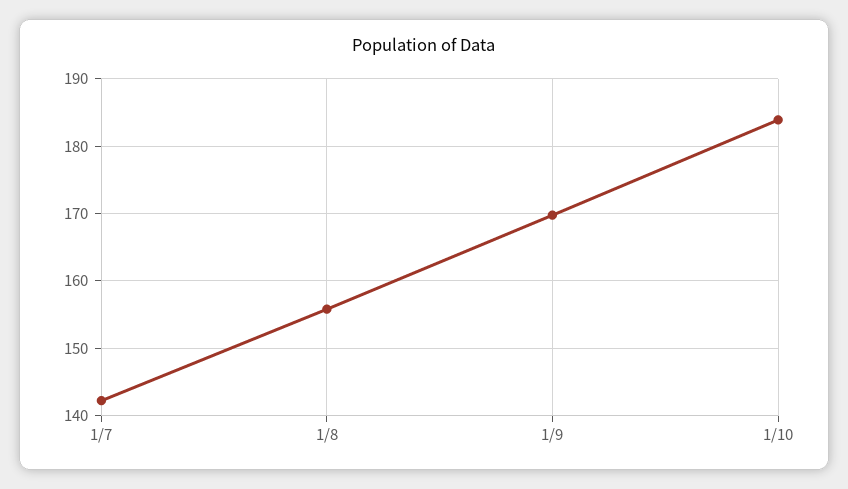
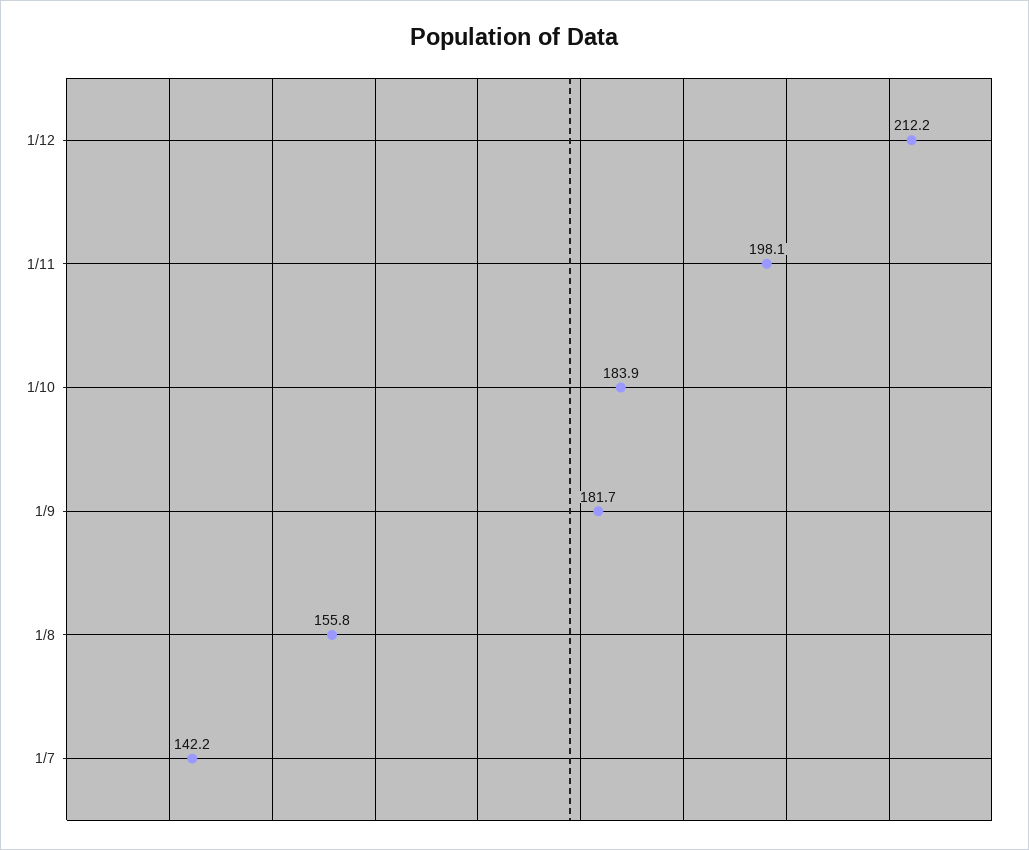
1/9: 170 -> 181.7
1/12: none -> 212.2
1/11: none -> 198.1

